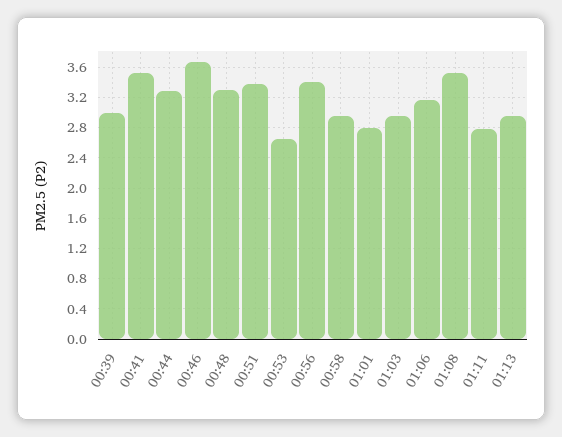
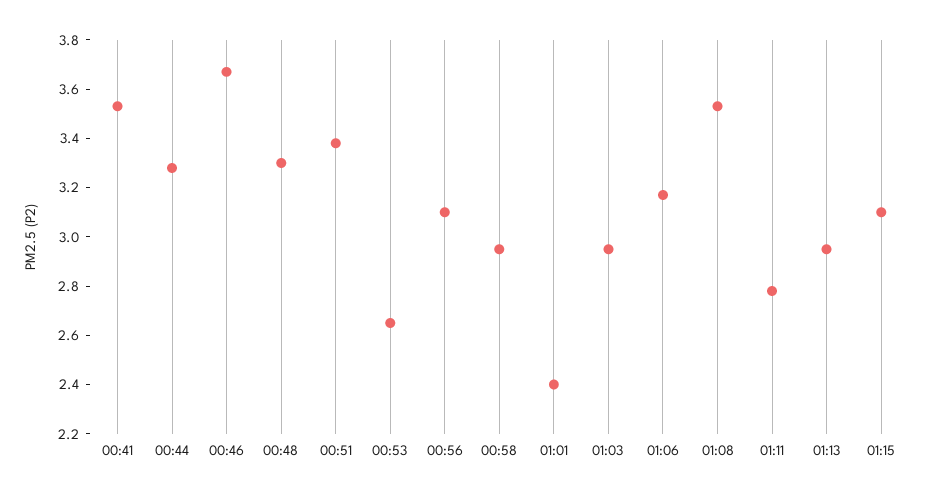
00:39: 3 -> none
00:56: 3.4 -> 3.1
01:01: 2.8 -> 2.4
01:15: none -> 3.1

